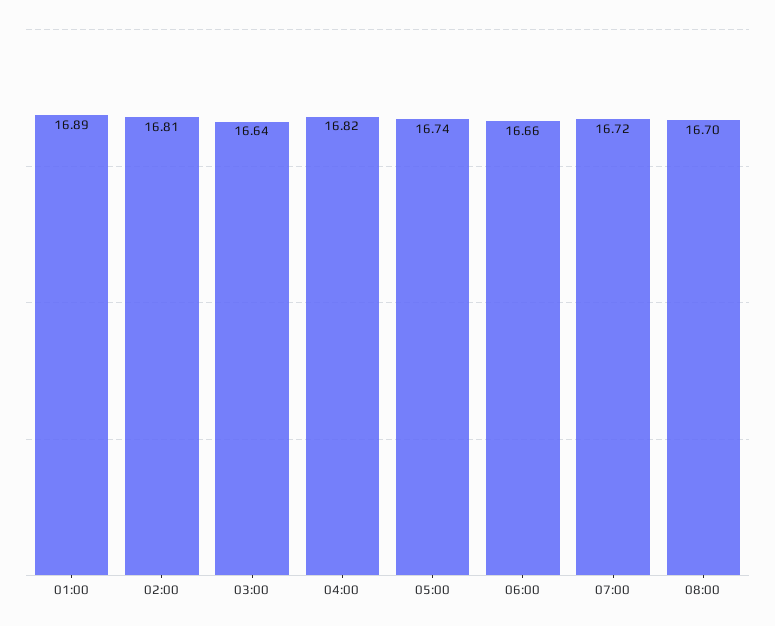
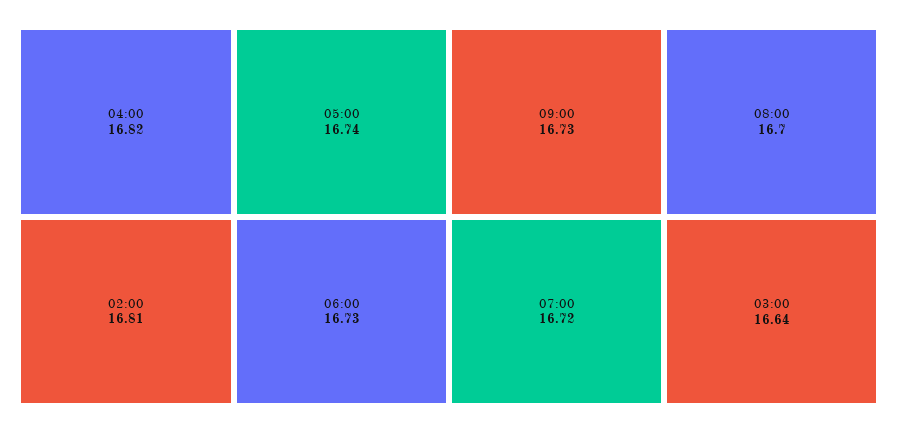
01:00: 16.89 -> none
06:00: 16.66 -> 16.73
09:00: none -> 16.73

